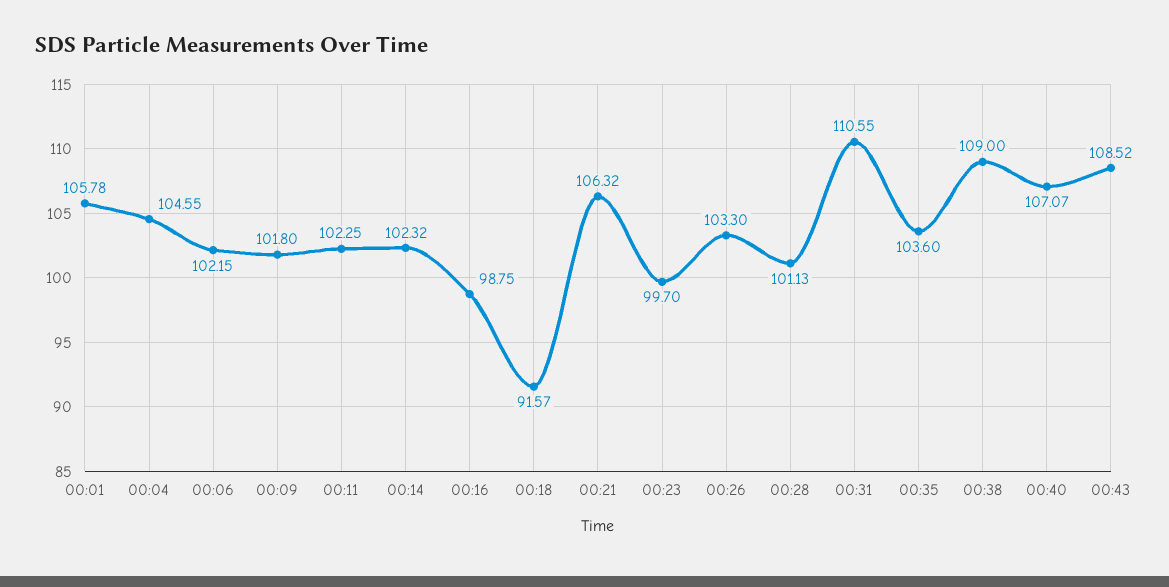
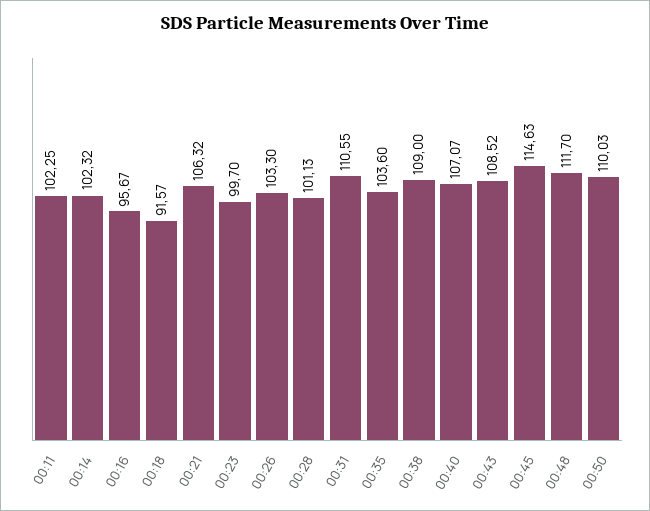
00:01: 105.78 -> none
00:04: 104.55 -> none
00:06: 102.15 -> none
00:09: 101.8 -> none
00:16: 98.75 -> 95.67
00:45: none -> 114.63
00:48: none -> 111.7
00:50: none -> 110.03

